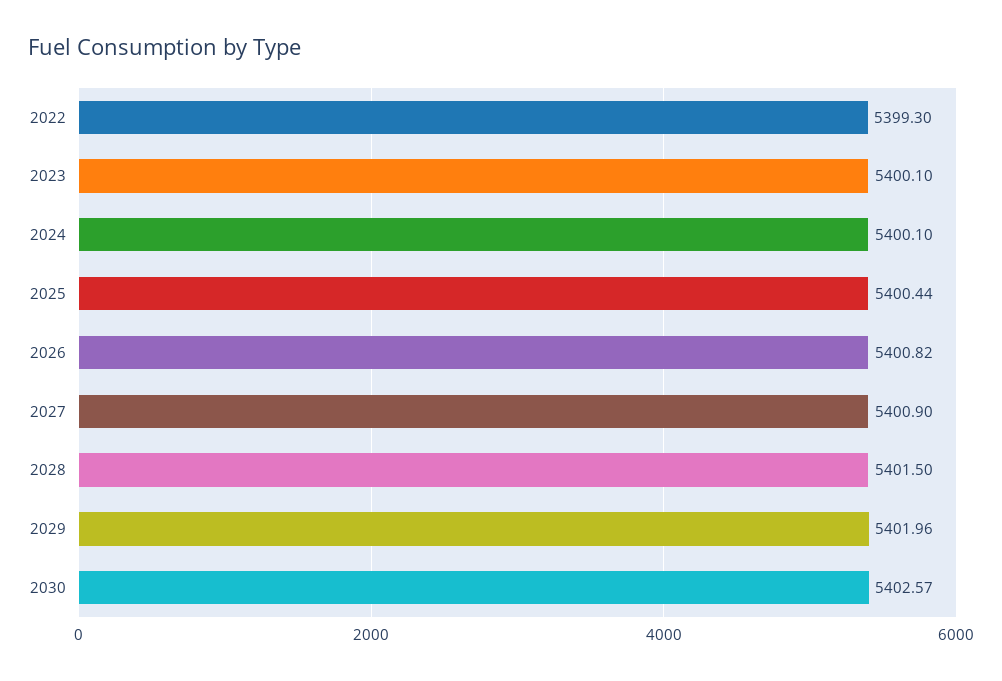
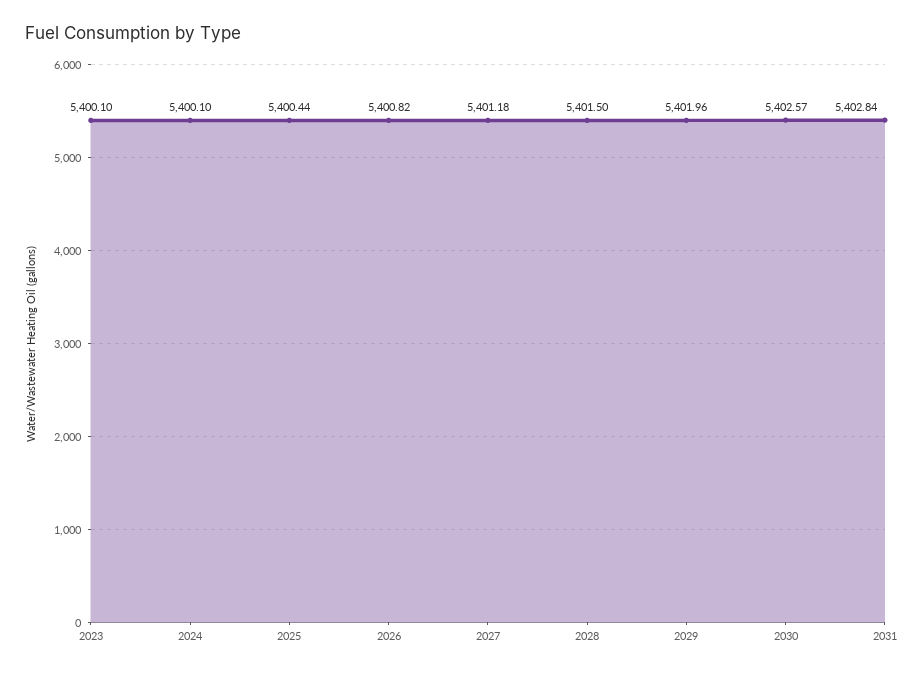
2022: 5399.3 -> none
2027: 5400.9 -> 5401.18
2031: none -> 5402.84

